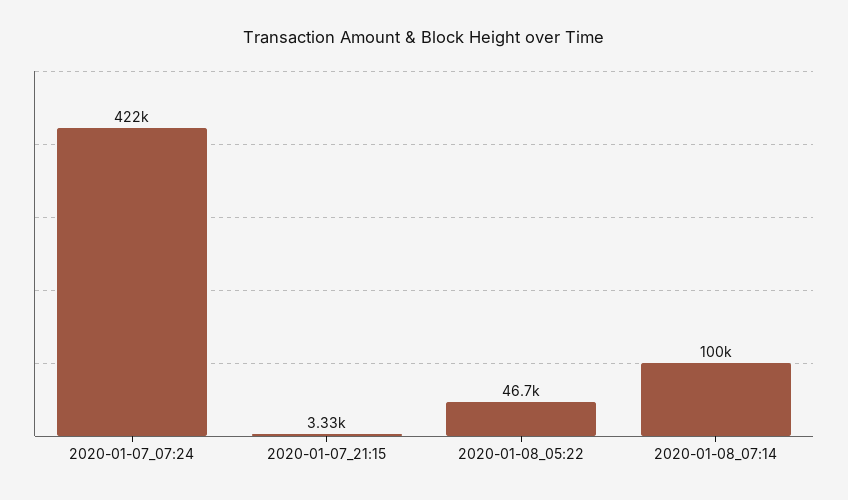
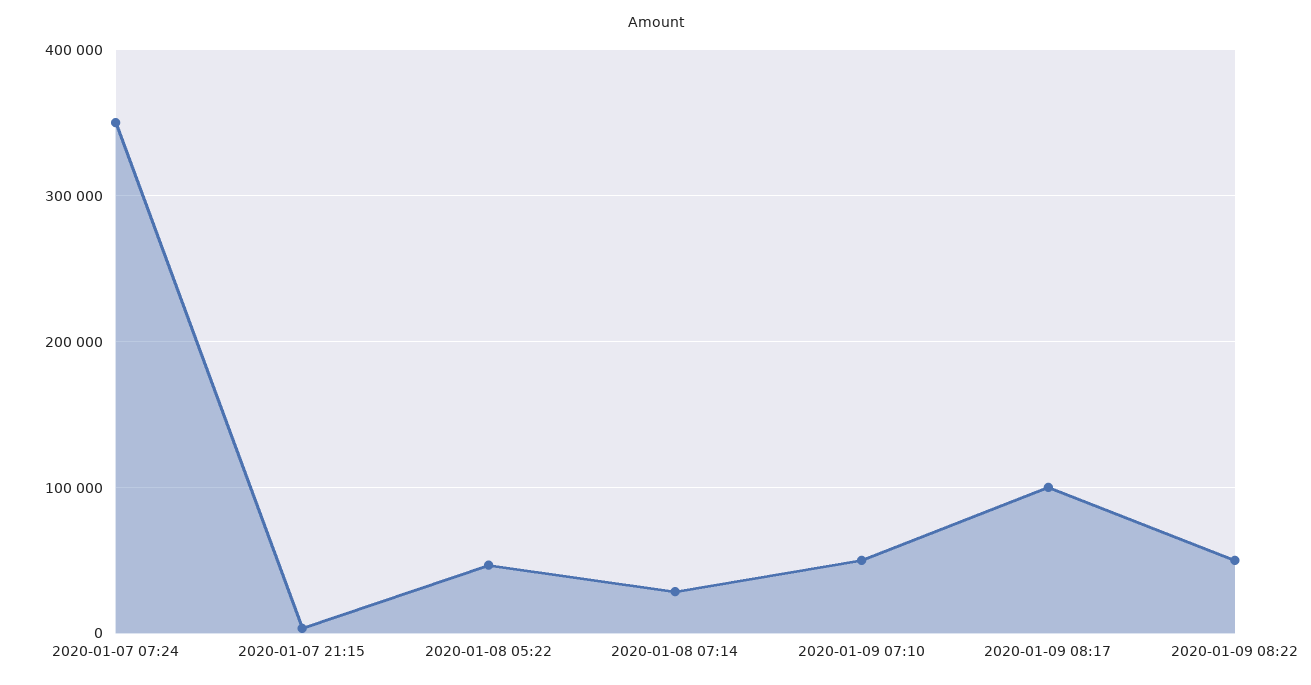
2020-01-07_07:24: 422000 -> 350000
2020-01-08_07:14: 100000 -> 30000
2020-01-09 07:10: none -> 50000
2020-01-09 08:17: none -> 100000
2020-01-09 08:22: none -> 50000

